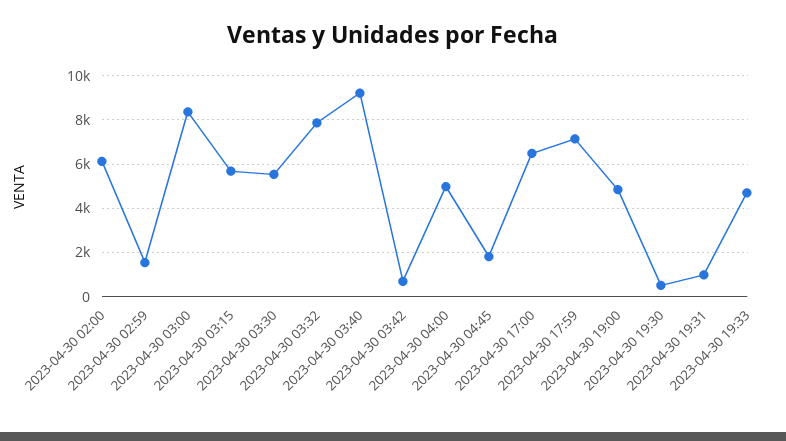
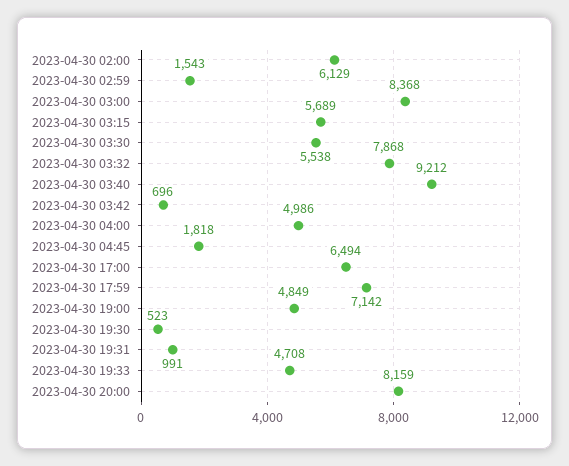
2023-04-30 20:00: none -> 8159

